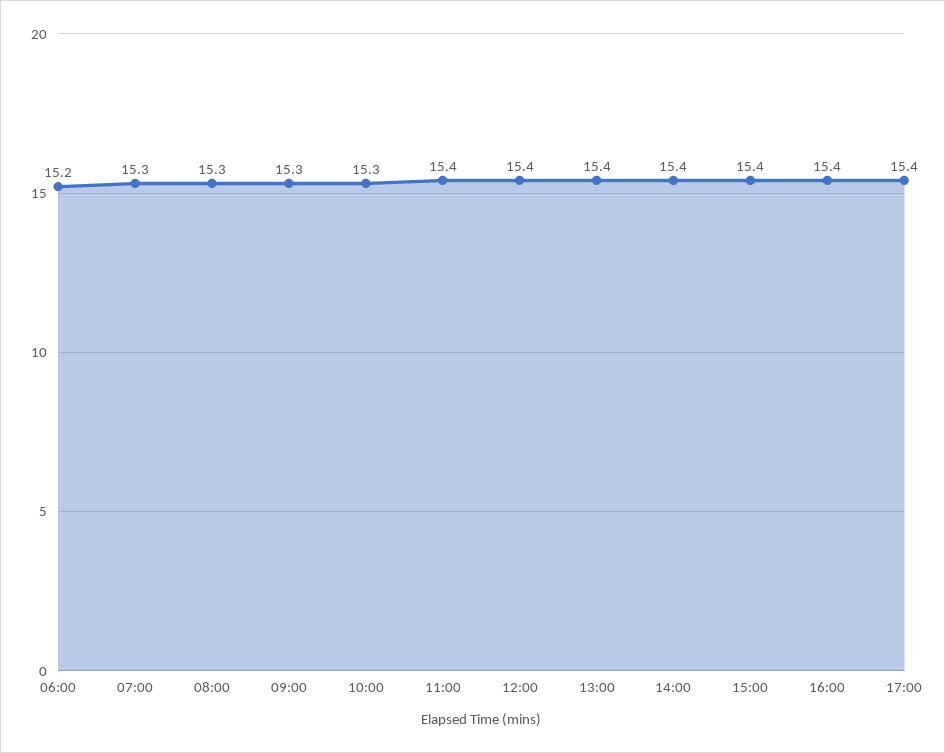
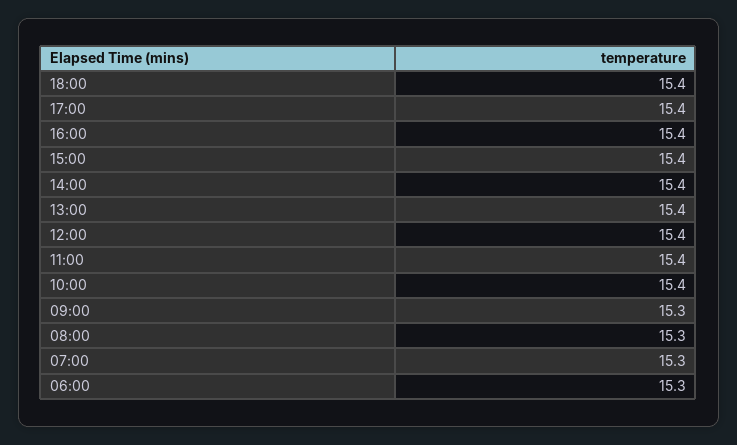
06:00: 15.2 -> 15.3
10:00: 15.3 -> 15.4
18:00: none -> 15.4

